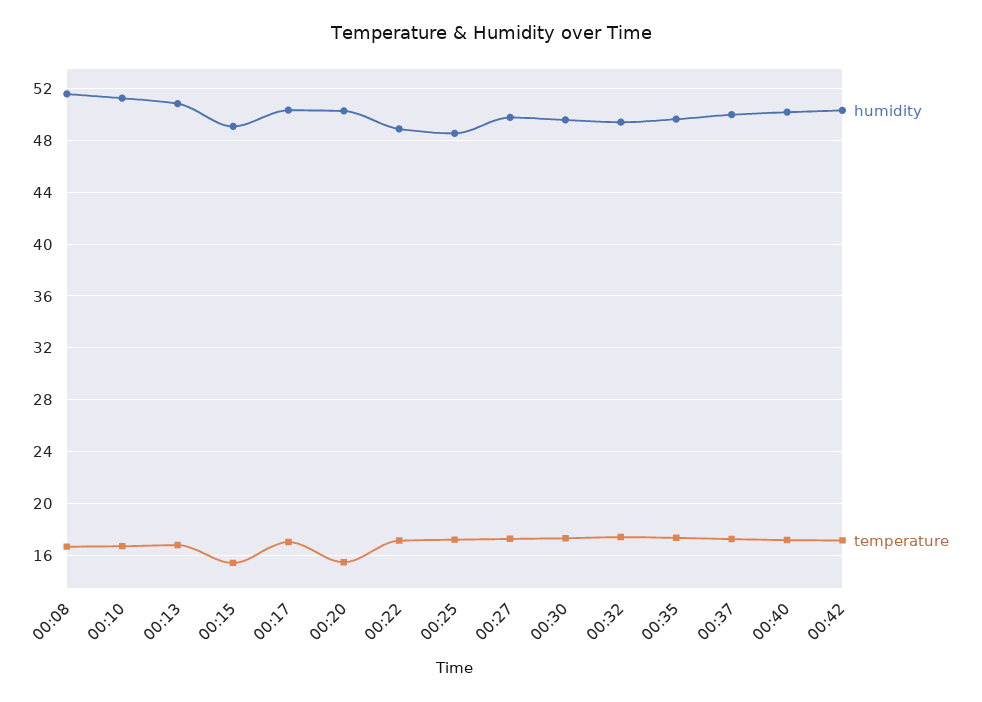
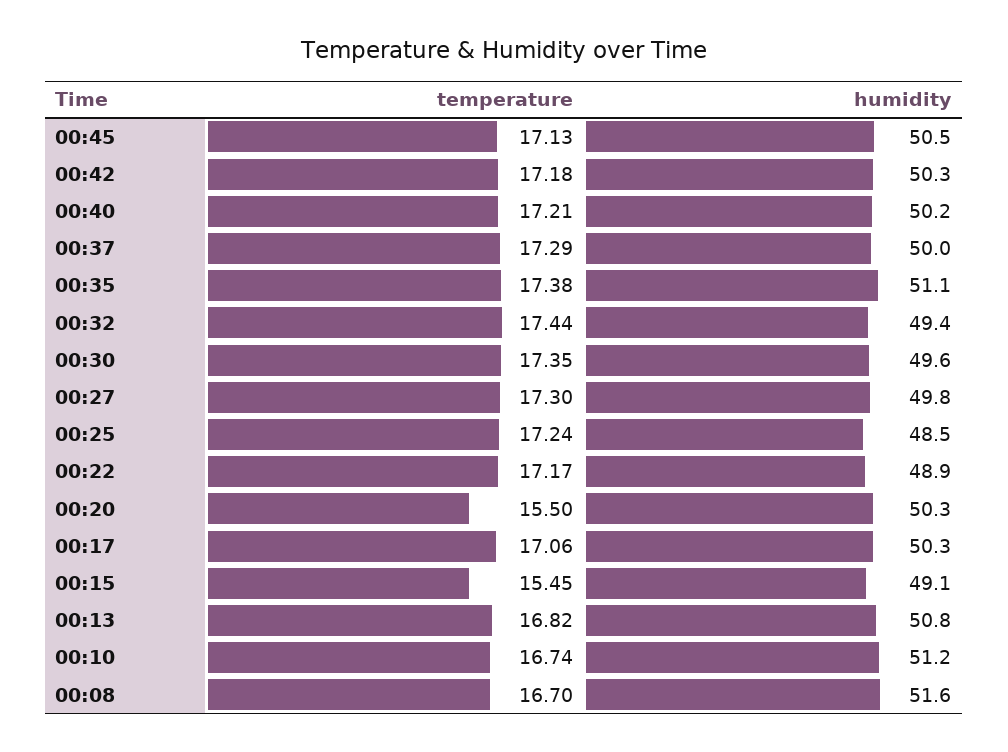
humidity, 00:35: 49.5 -> 51.1
temperature, 00:45: none -> 17.13
humidity, 00:45: none -> 50.5

